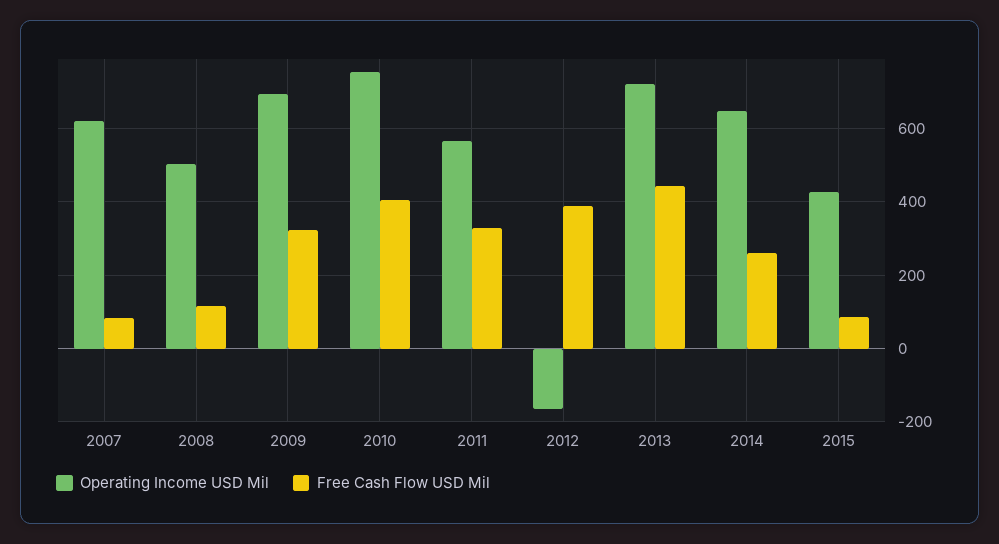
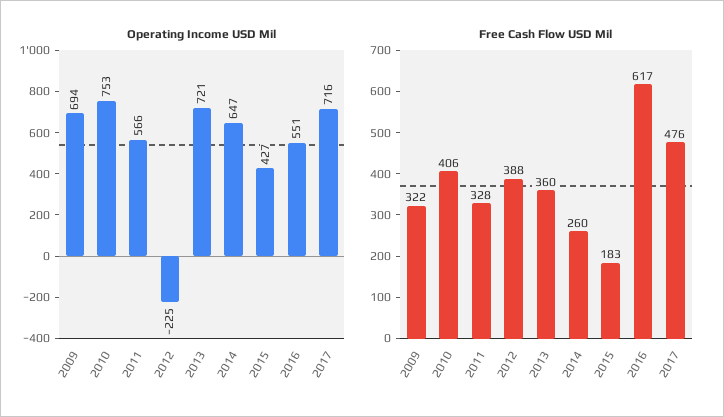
Operating Income USD Mil, 2007: 620 -> none
Free Cash Flow USD Mil, 2007: 80 -> none
Operating Income USD Mil, 2008: 500 -> none
Free Cash Flow USD Mil, 2008: 120 -> none
Operating Income USD Mil, 2012: -160 -> -225
Free Cash Flow USD Mil, 2013: 440 -> 360
Free Cash Flow USD Mil, 2015: 80 -> 183
Operating Income USD Mil, 2016: none -> 551
Operating Income USD Mil, 2017: none -> 716
Free Cash Flow USD Mil, 2016: none -> 617
Free Cash Flow USD Mil, 2017: none -> 476

